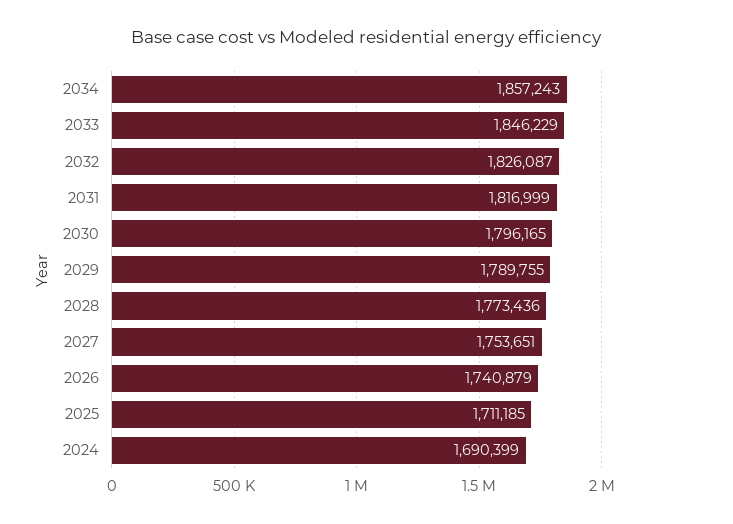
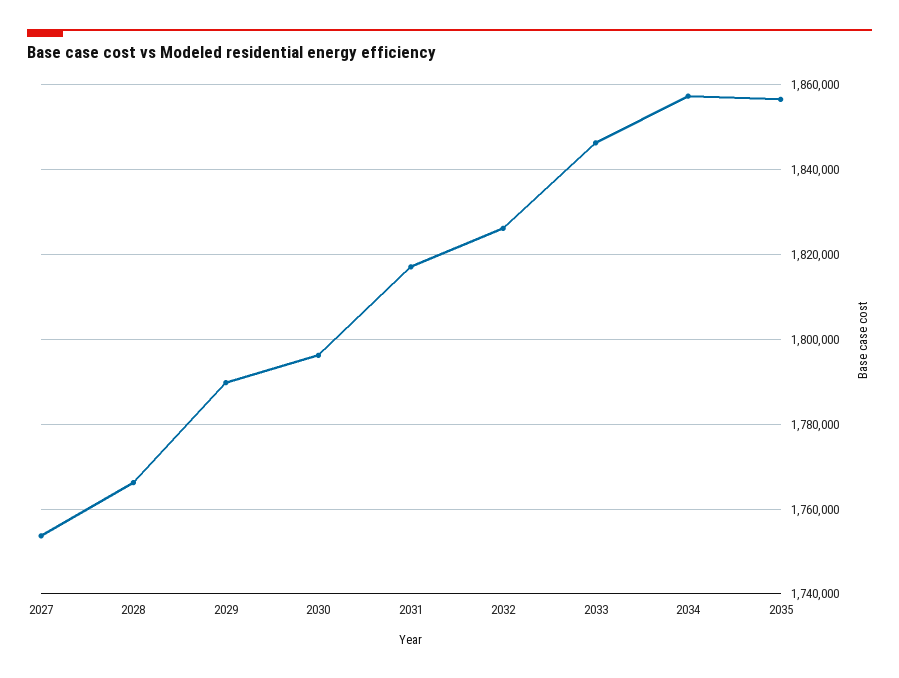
2028: 1773436 -> 1766000
2026: 1740879 -> none
2025: 1711185 -> none
2024: 1690399 -> none
2035: none -> 1856000

